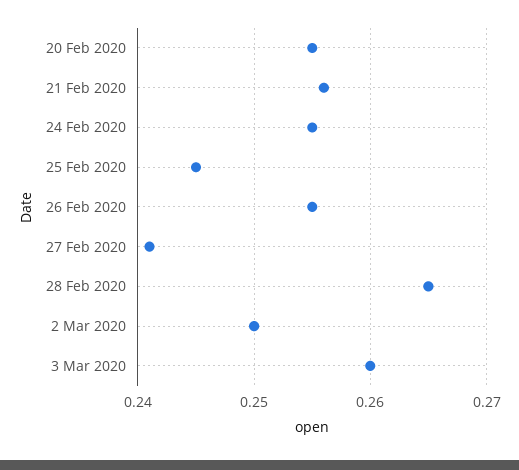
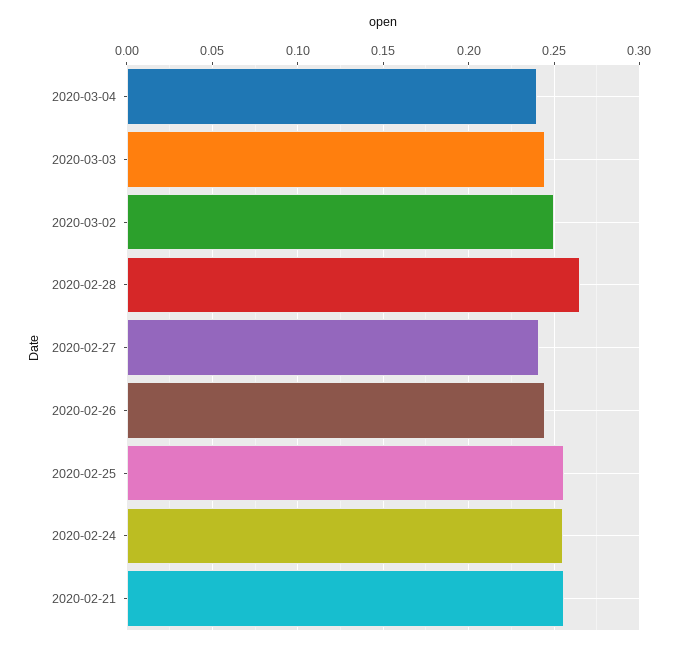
20 Feb 2020: 0.255 -> none
25 Feb 2020: 0.245 -> 0.255
26 Feb 2020: 0.255 -> 0.245
3 Mar 2020: 0.26 -> 0.245
2020-03-04: none -> 0.24

